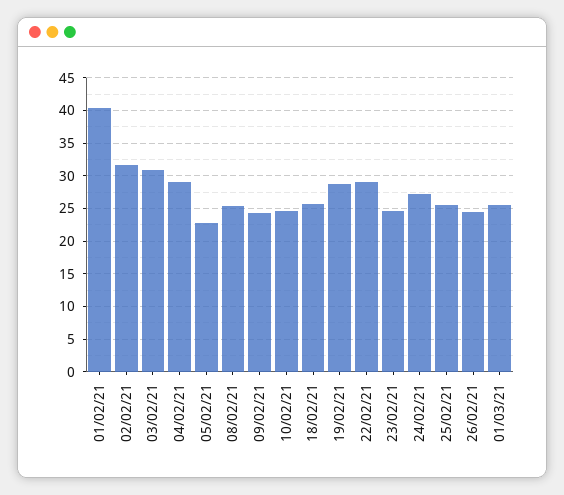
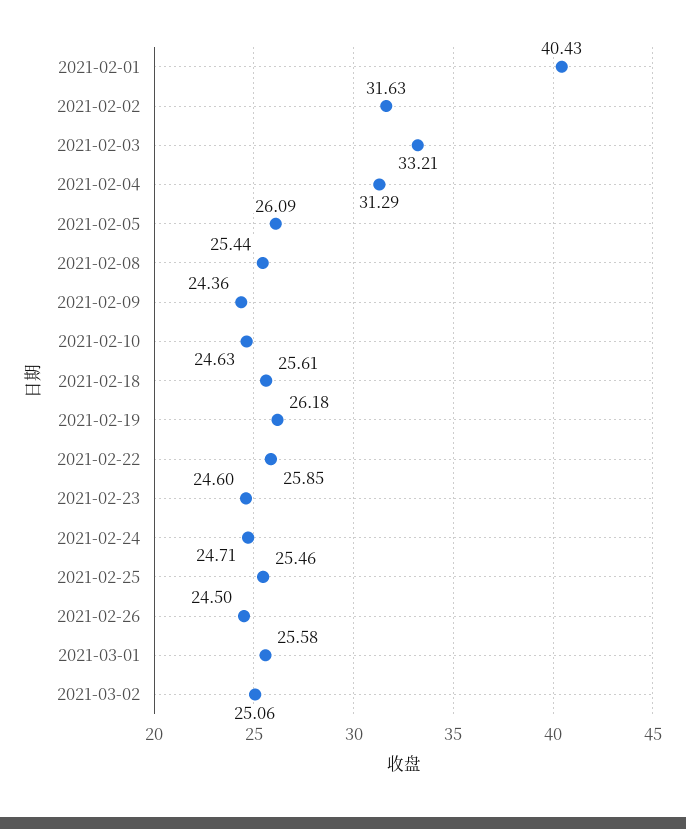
03/02/21: 31 -> 33.21
04/02/21: 29 -> 31.29
05/02/21: 23 -> 26.09
19/02/21: 29 -> 26.18
22/02/21: 29 -> 25.85
24/02/21: 27 -> 24.71
2021-03-02: none -> 25.06

